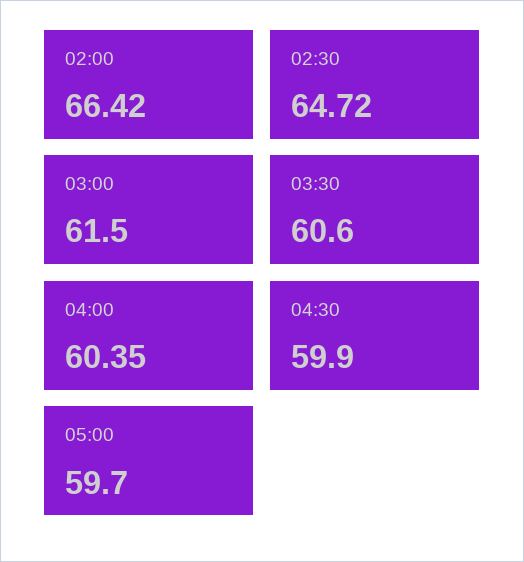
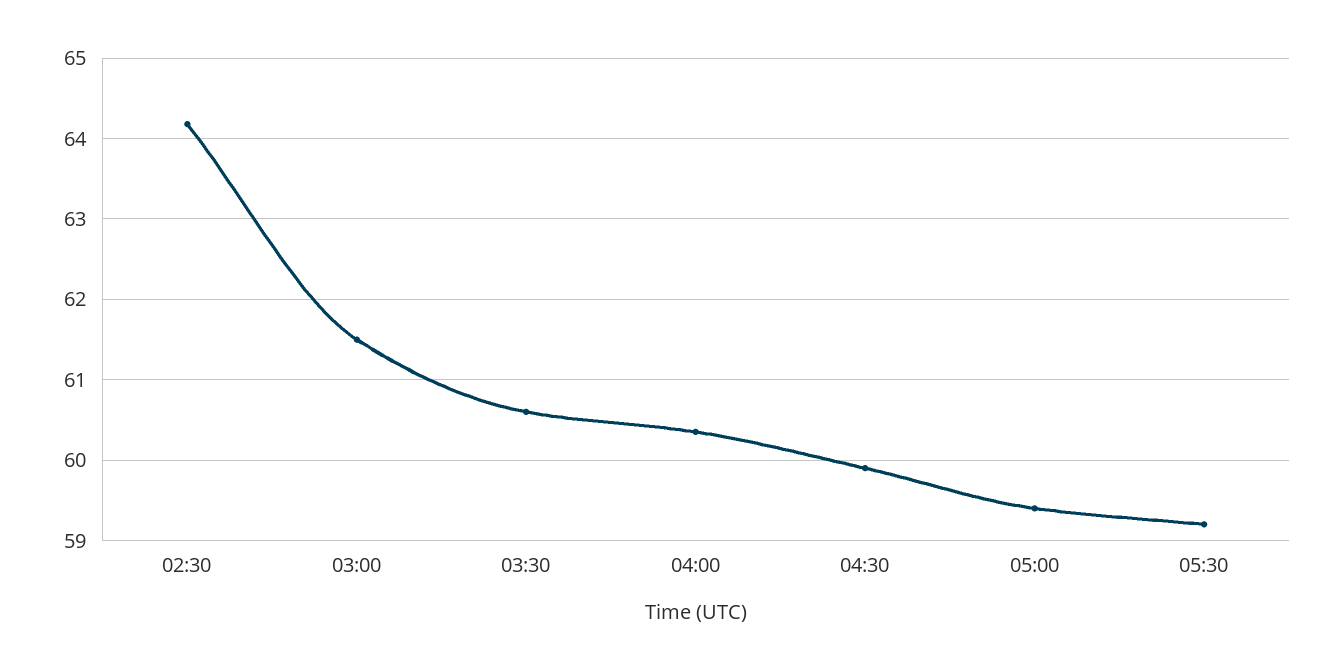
02:00: 66.42 -> none
02:30: 64.72 -> 64.2
05:00: 59.7 -> 59.4
05:30: none -> 59.2

